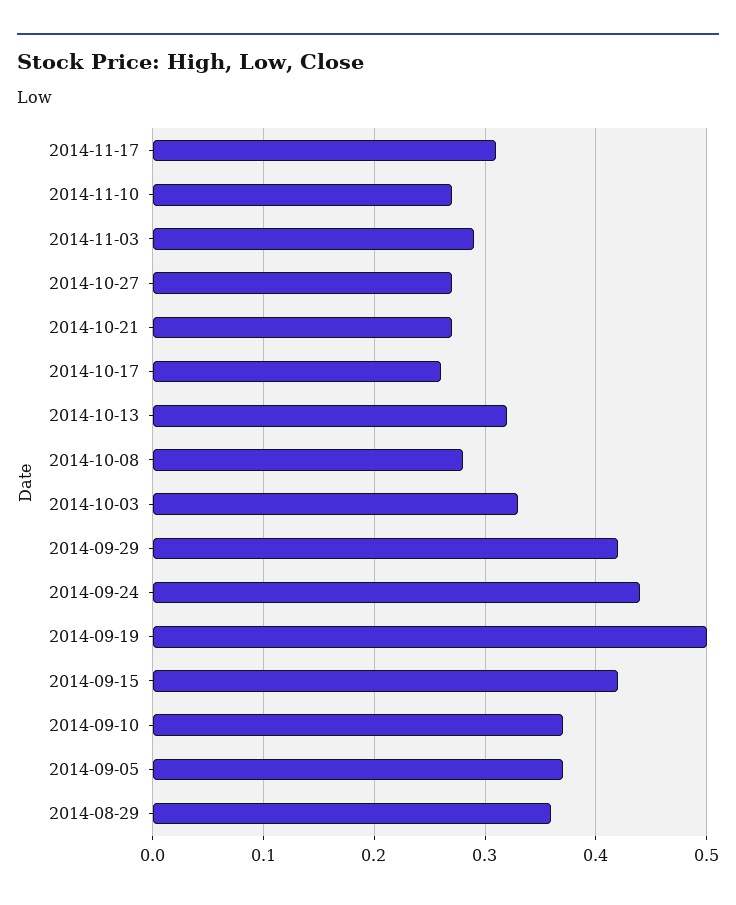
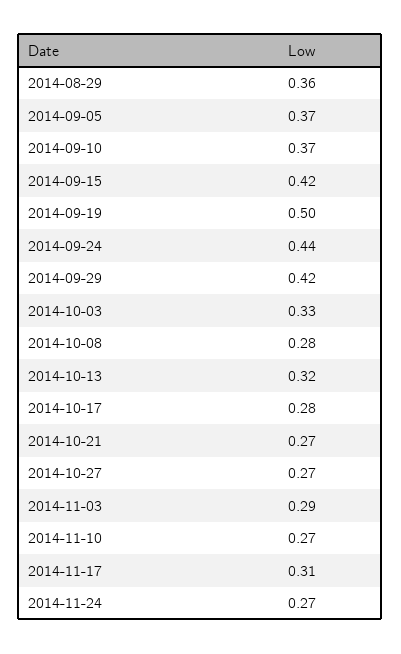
2014-10-17: 0.26 -> 0.28
2014-11-24: none -> 0.27

